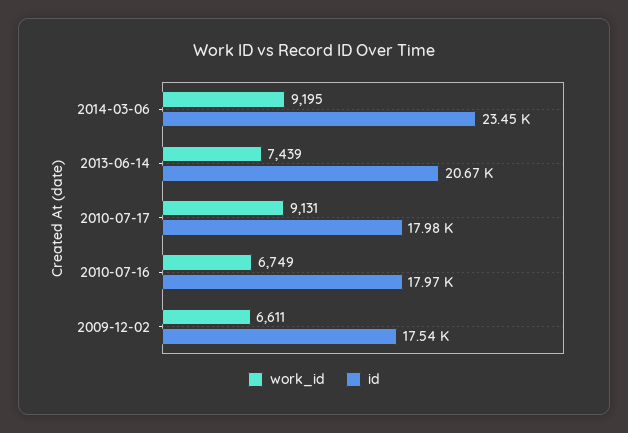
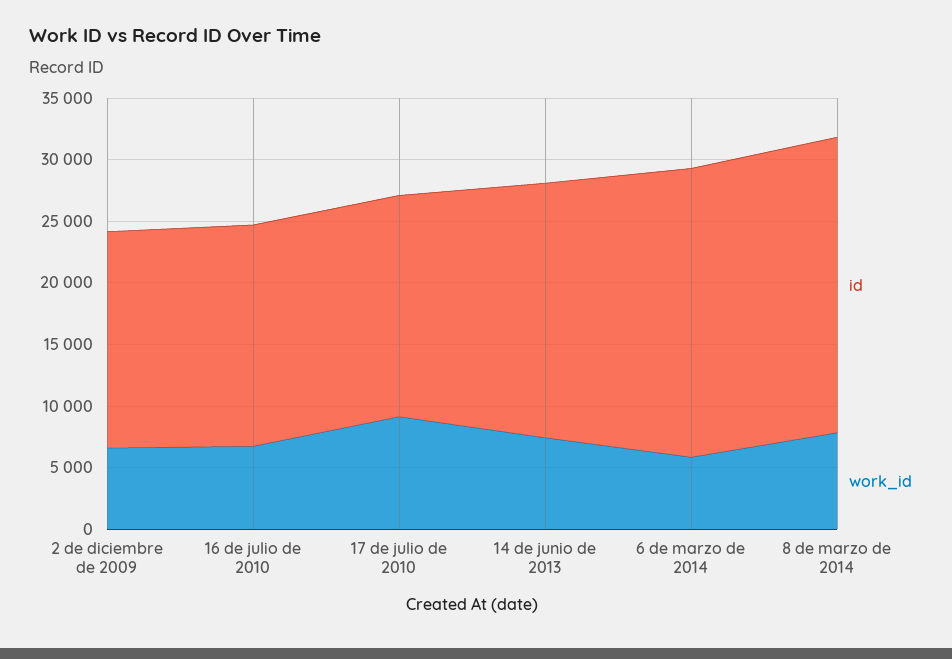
work_id, 2014-03-06: 9195 -> 6000
id, 8 de marzo de 2014: none -> 24000
work_id, 8 de marzo de 2014: none -> 8000

